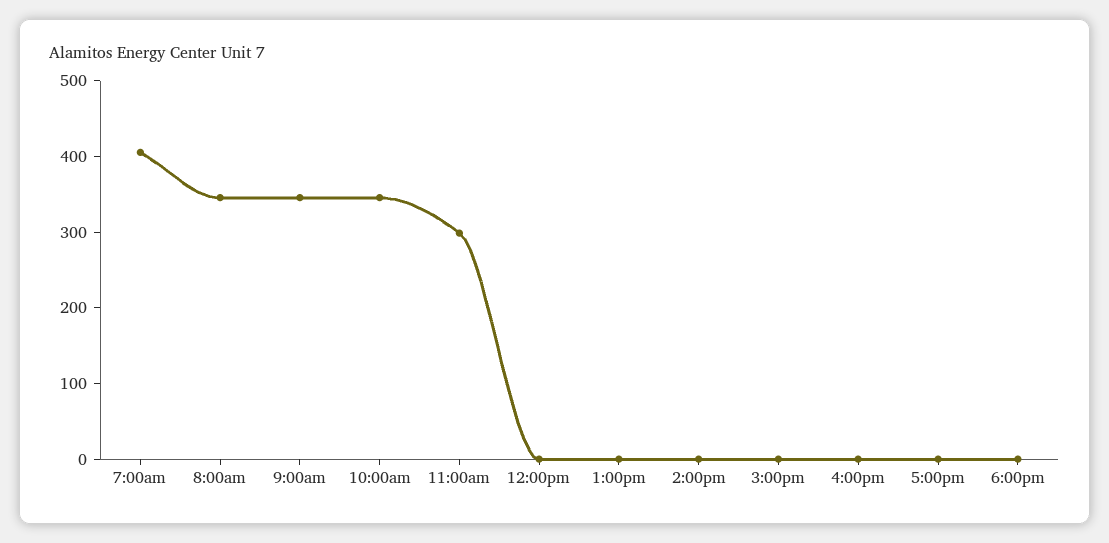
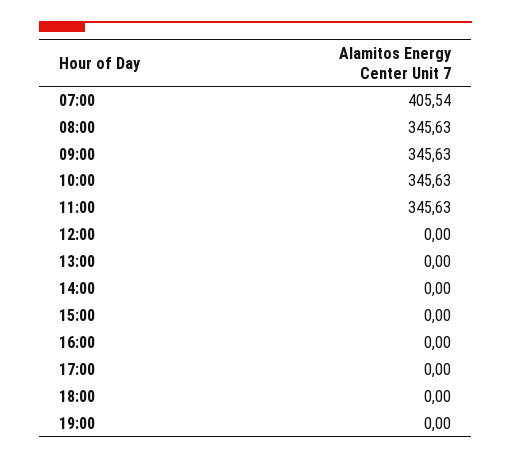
11:00am: 300 -> 345.63
19:00: none -> 0

